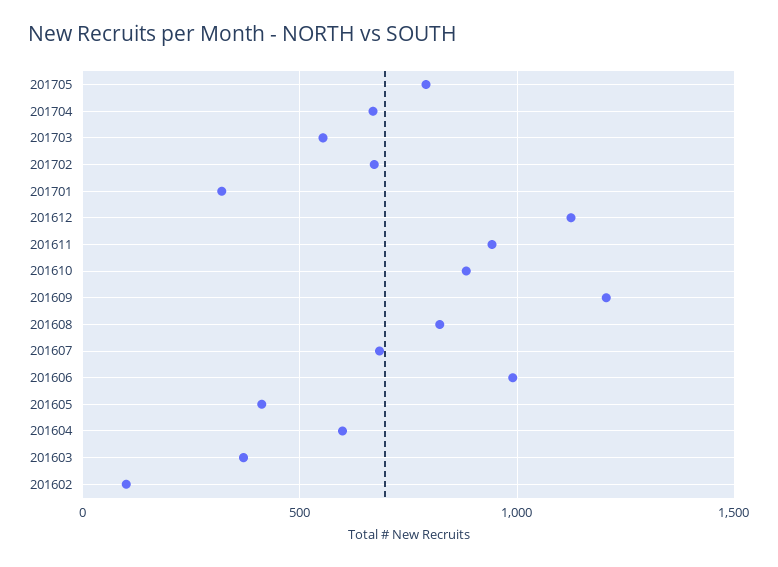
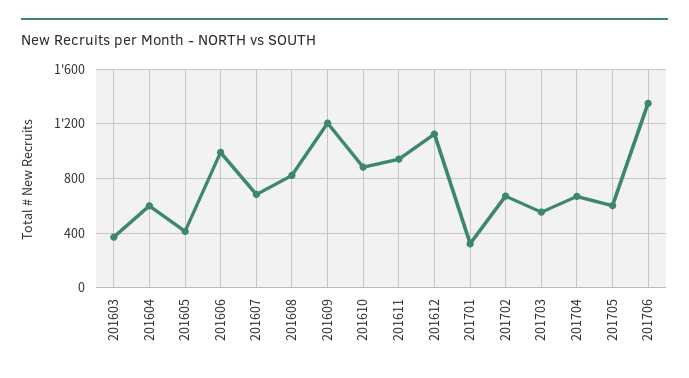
201705: 800 -> 600
201602: 100 -> none
201706: none -> 1350

